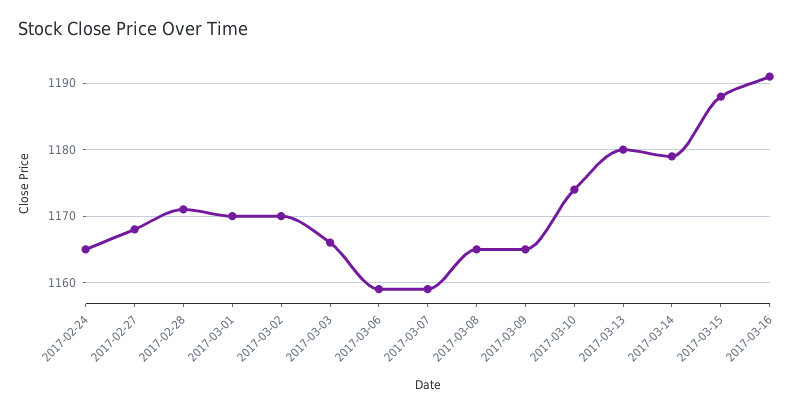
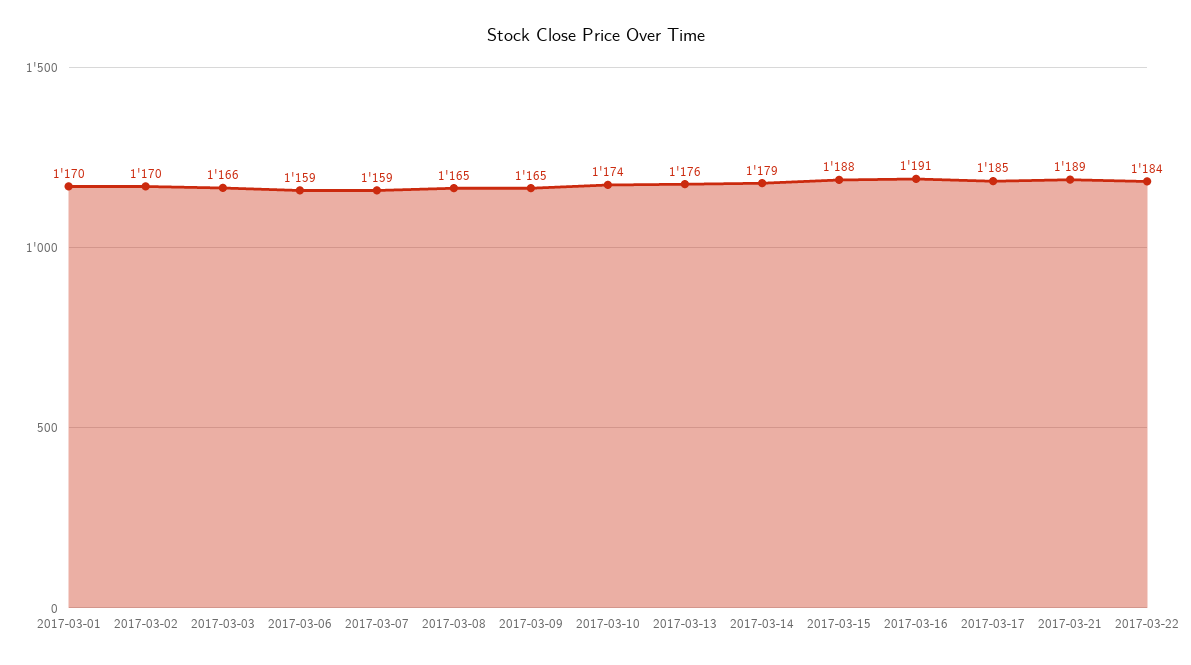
2017-02-24: 1165 -> none
2017-02-27: 1168 -> none
2017-02-28: 1171 -> none
2017-03-13: 1180 -> 1176
2017-03-17: none -> 1185
2017-03-21: none -> 1189
2017-03-22: none -> 1184

